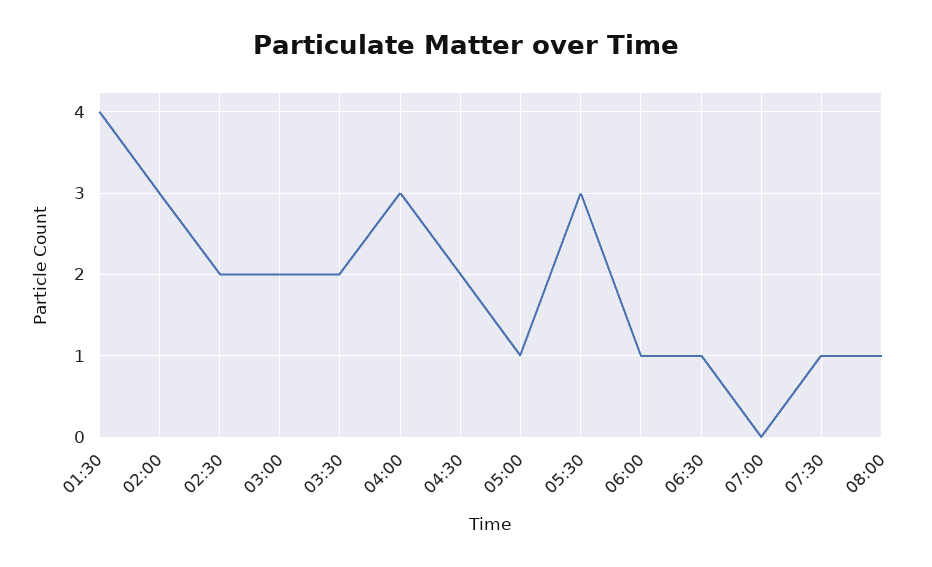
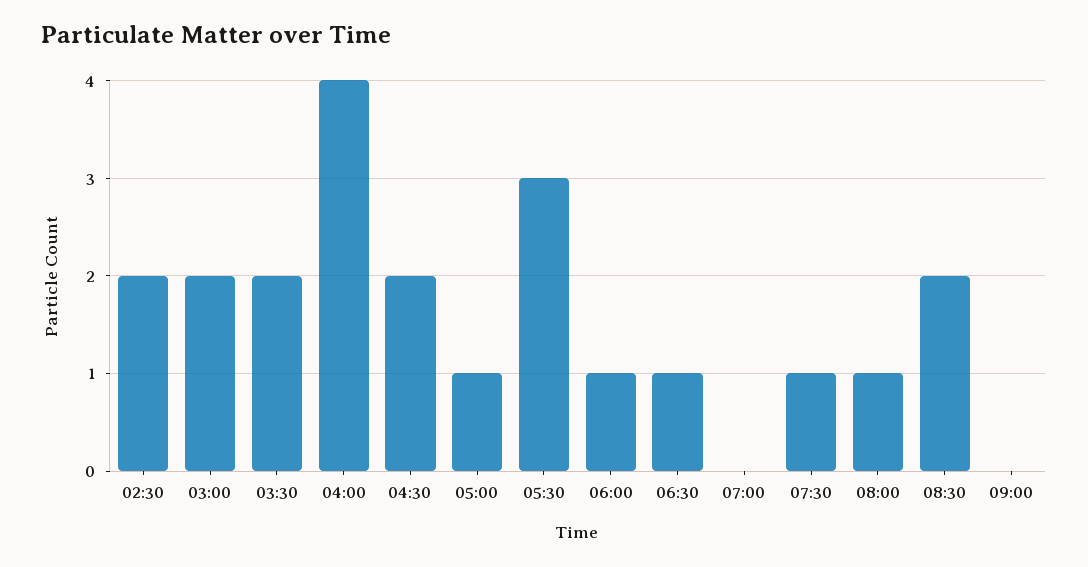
01:30: 4 -> none
02:00: 3 -> none
04:00: 3 -> 4
08:30: none -> 2
09:00: none -> 0

